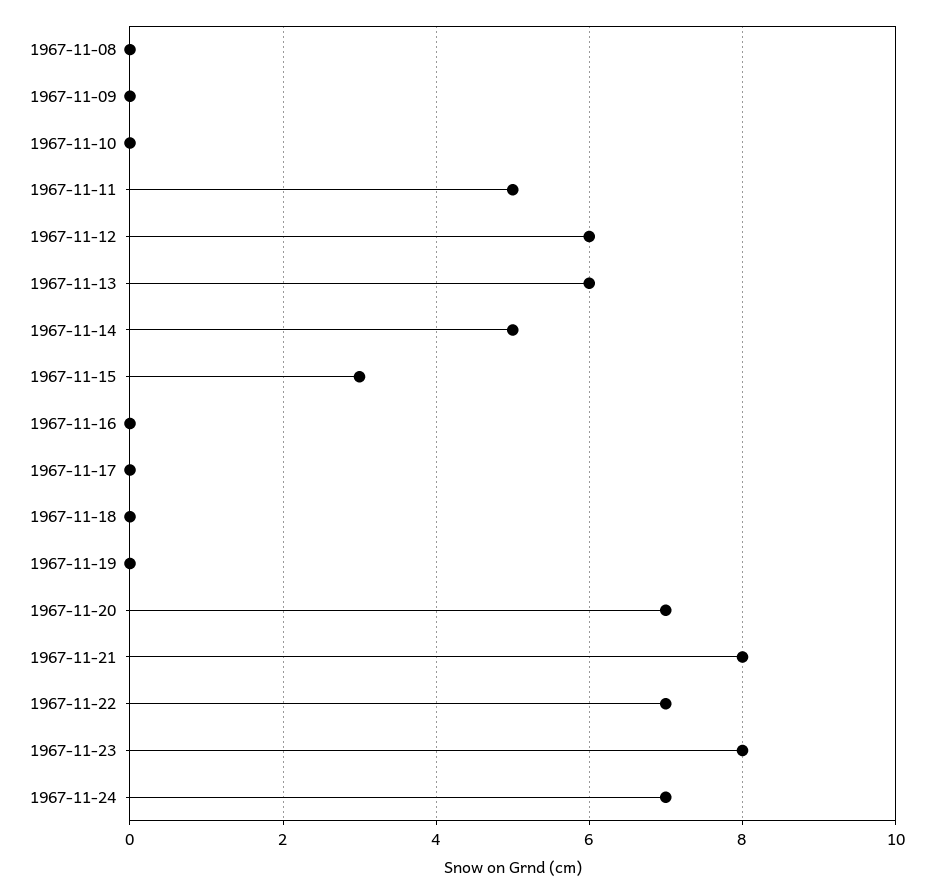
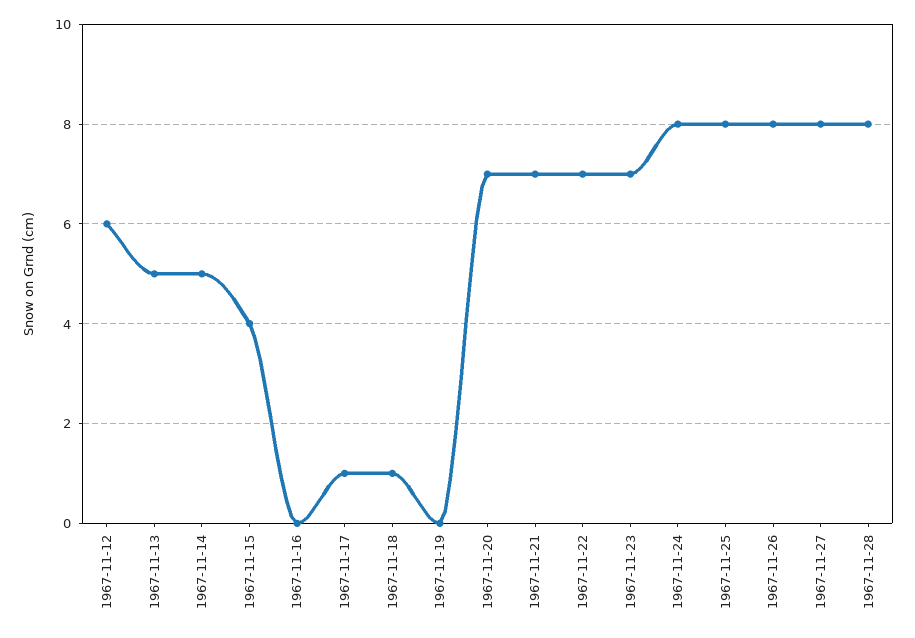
1967-11-08: 0 -> none
1967-11-09: 0 -> none
1967-11-10: 0 -> none
1967-11-11: 5 -> none
1967-11-13: 6 -> 5
1967-11-15: 3 -> 4
1967-11-17: 0 -> 1
1967-11-18: 0 -> 1
1967-11-21: 8 -> 7
1967-11-23: 8 -> 7
1967-11-24: 7 -> 8
1967-11-25: none -> 8
1967-11-26: none -> 8
1967-11-27: none -> 8
1967-11-28: none -> 8

